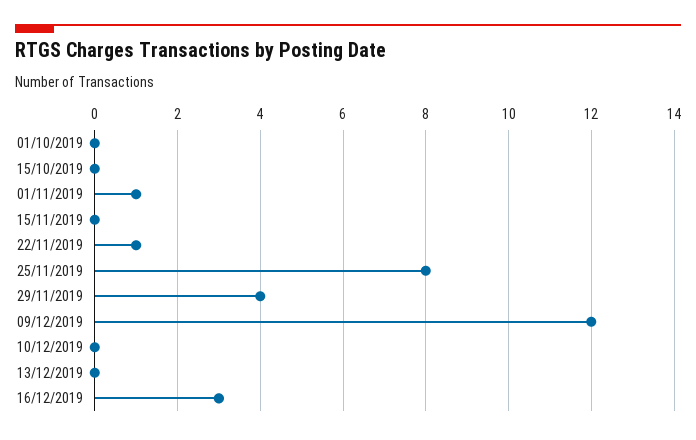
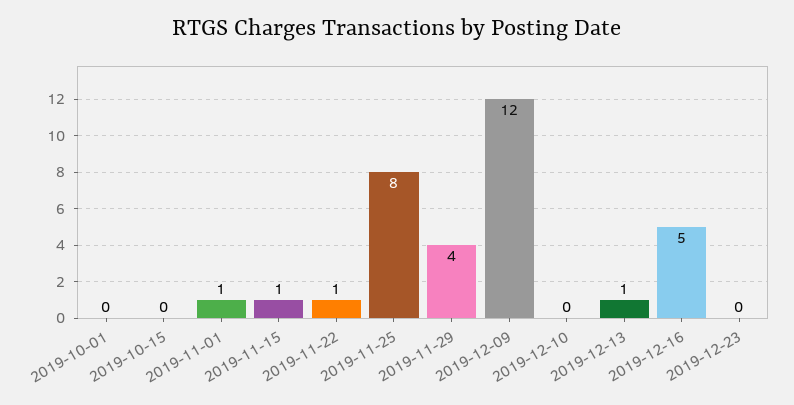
15/11/2019: 0 -> 1
13/12/2019: 0 -> 1
16/12/2019: 3 -> 5
2019-12-23: none -> 0

